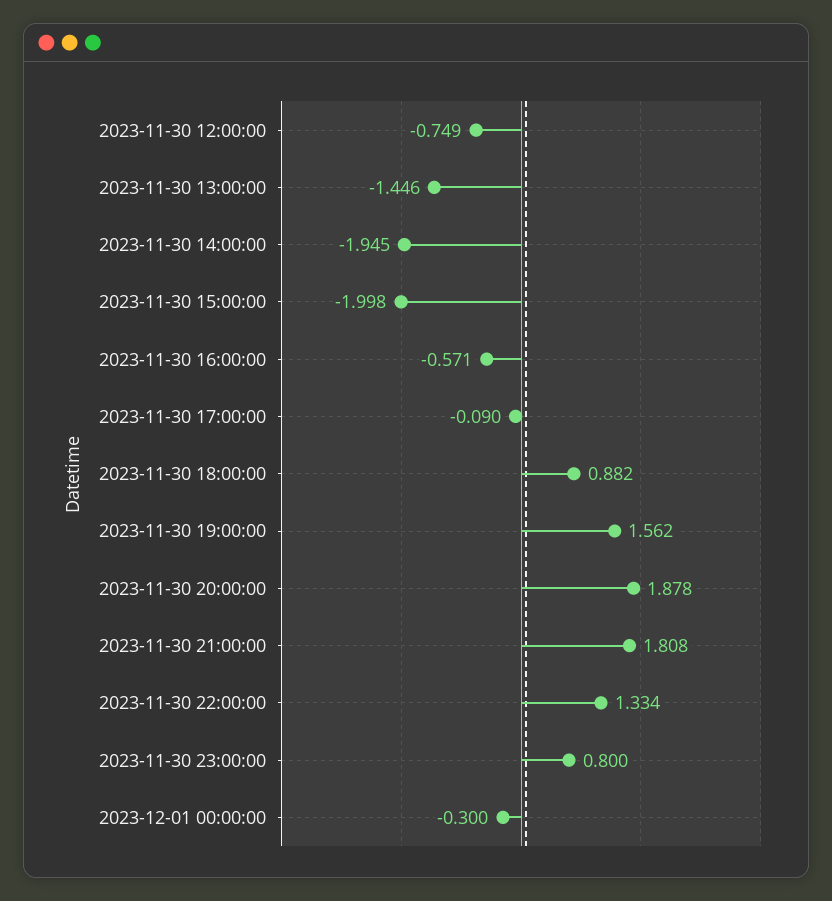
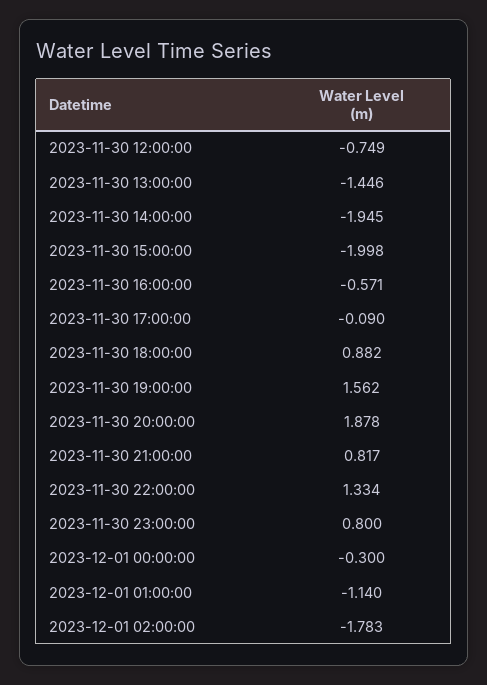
2023-11-30 21:00:00: 1.808 -> 0.817
2023-12-01 01:00:00: none -> -1.14
2023-12-01 02:00:00: none -> -1.783

